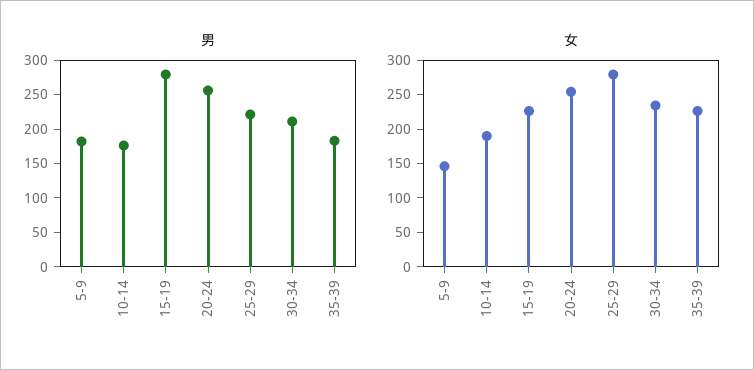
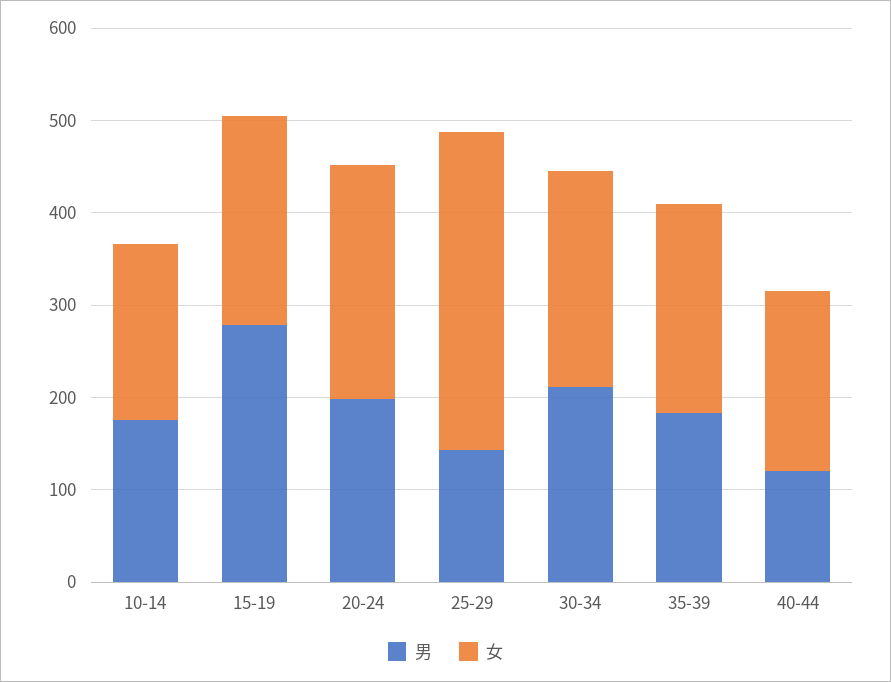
男, 5-9: 175 -> none
男, 20-24: 250 -> 200
男, 25-29: 225 -> 140
女, 5-9: 150 -> none
女, 25-29: 275 -> 340
男, 40-44: none -> 120
女, 40-44: none -> 200

